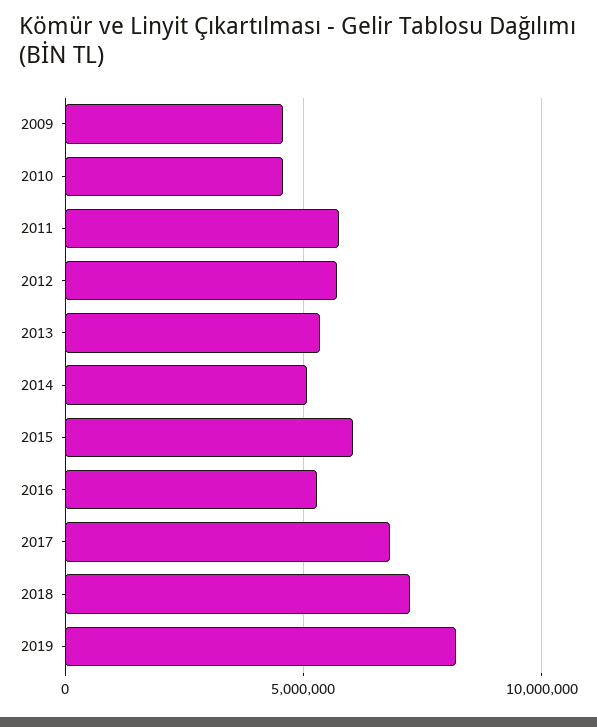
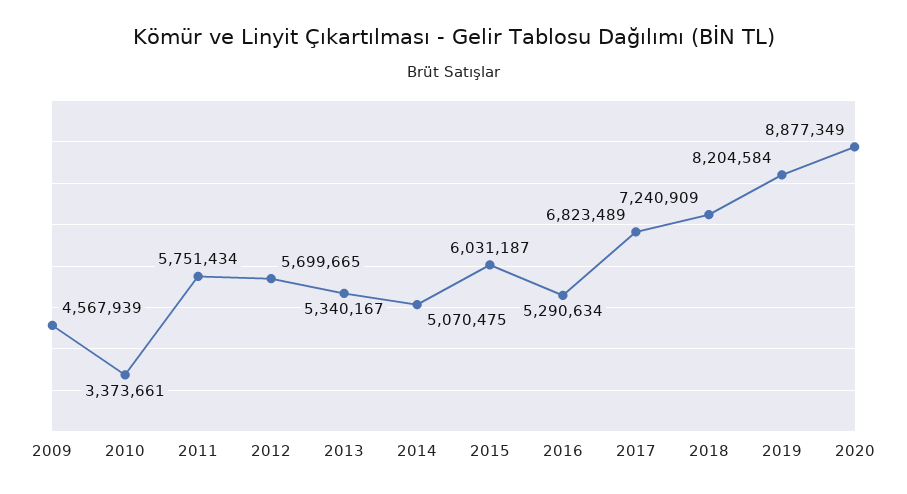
2010: 4500000 -> 3373661
2020: none -> 8877349

